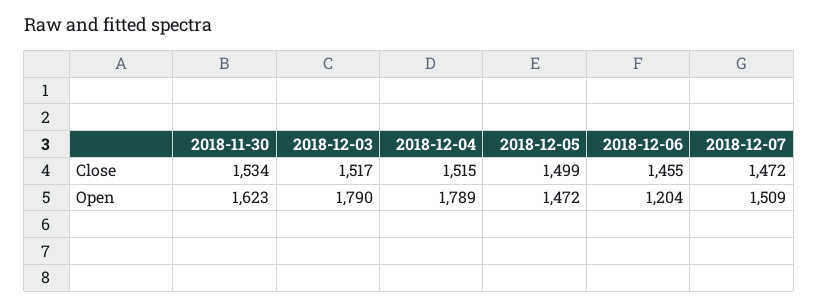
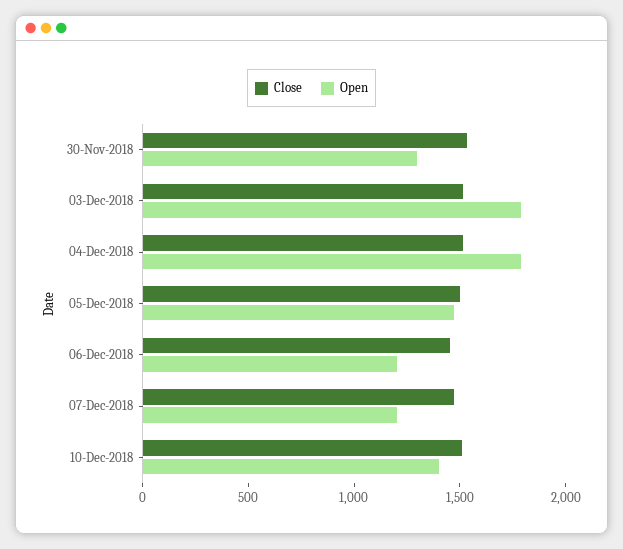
Open, 2018-11-30: 1623 -> 1300
Open, 2018-12-07: 1509 -> 1200
Close, 10-Dec-2018: none -> 1500
Open, 10-Dec-2018: none -> 1400

